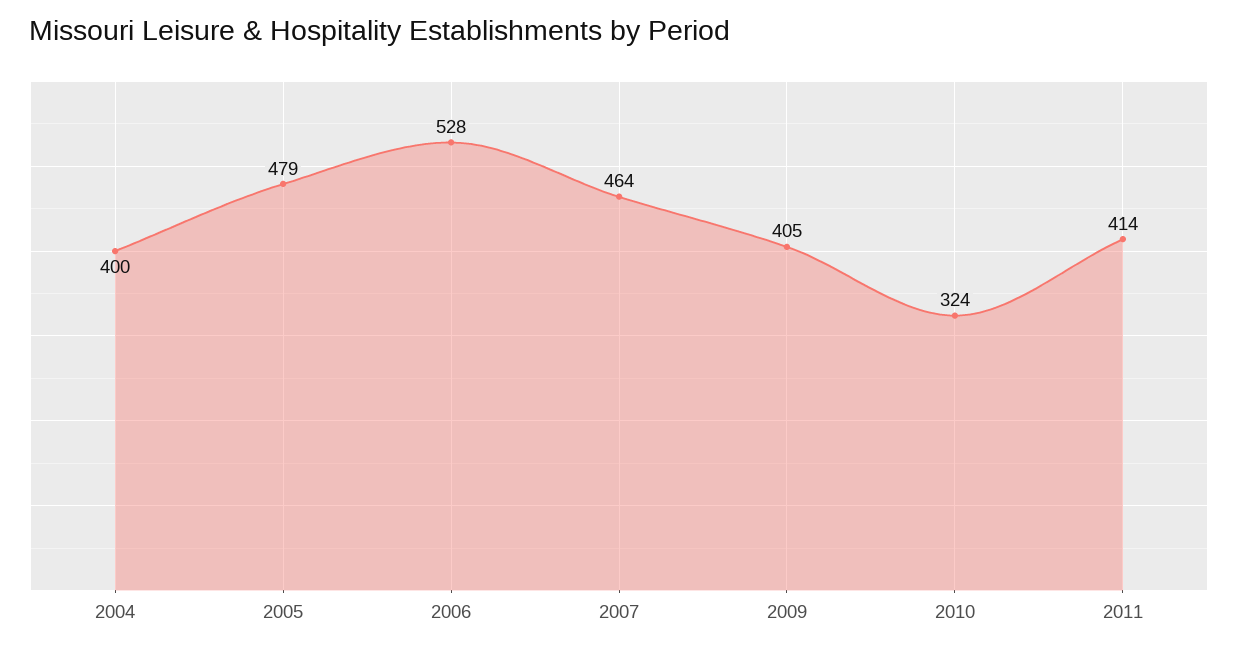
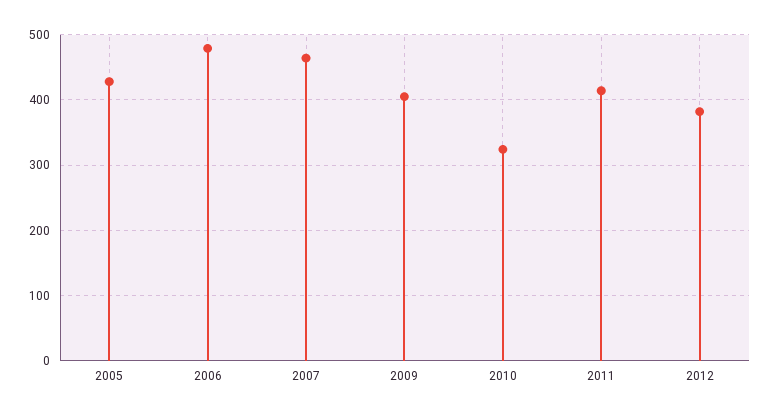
2004: 400 -> none
2005: 479 -> 430
2006: 528 -> 480
2012: none -> 380

